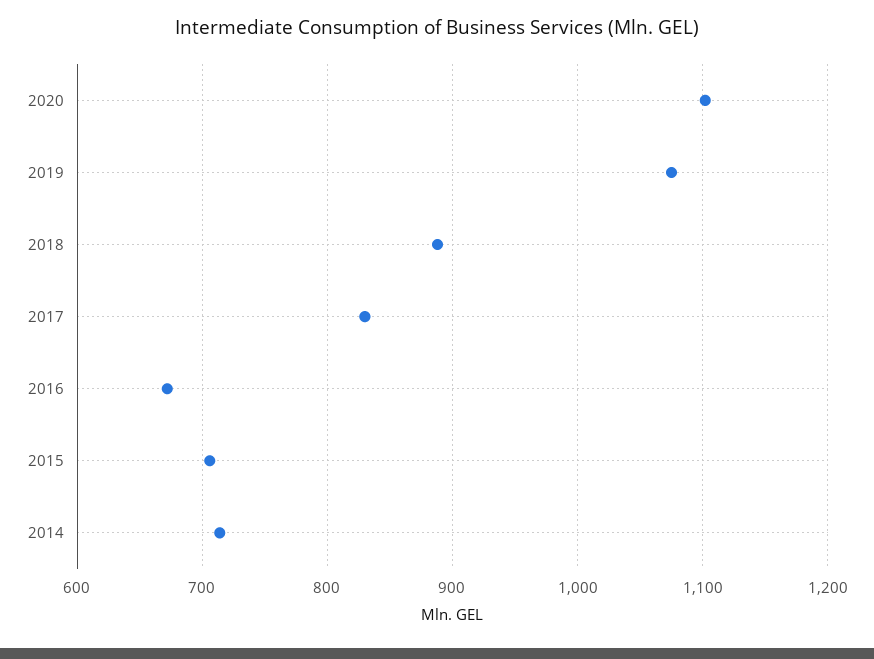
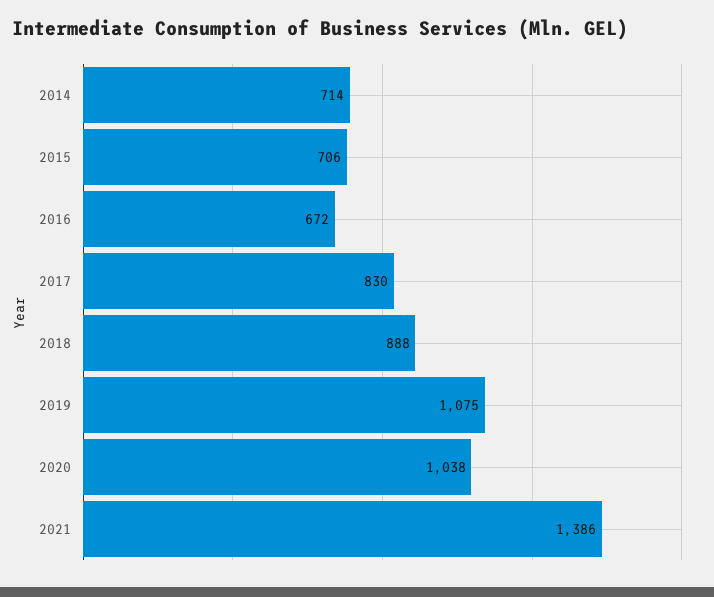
2020: 1100 -> 1038
2021: none -> 1386

